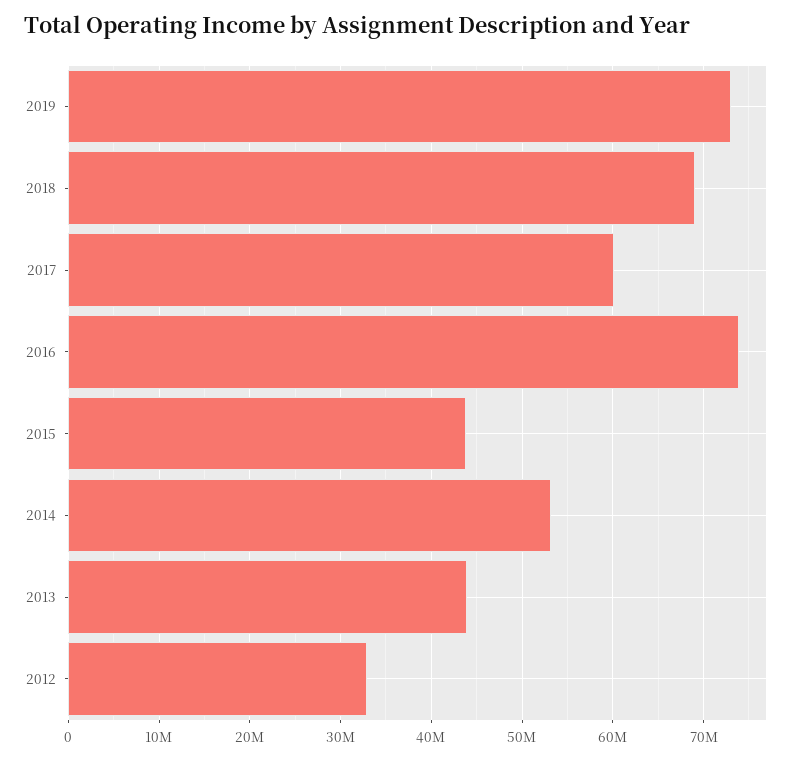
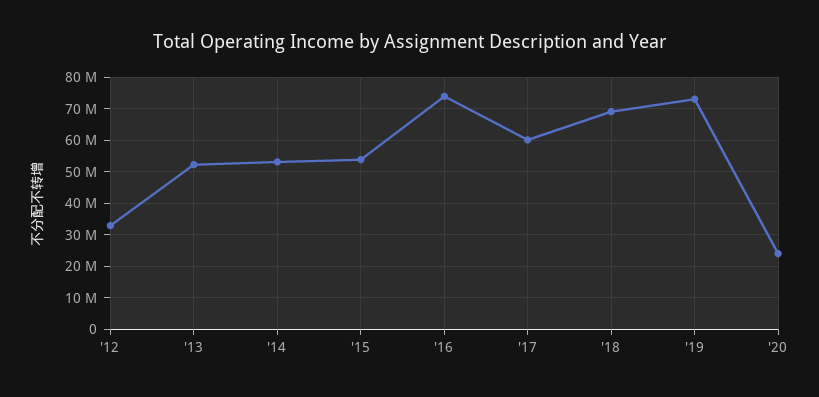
2015: 44000000 -> 54000000
2013: 44000000 -> 52000000
'20: none -> 24000000

